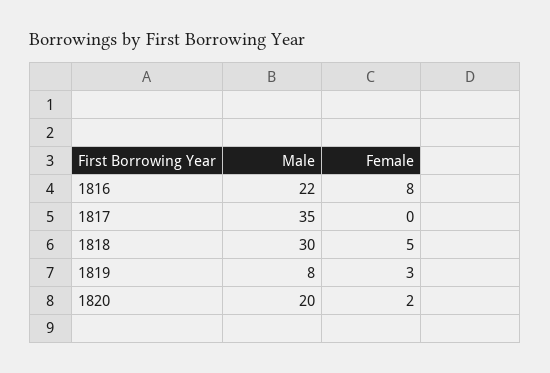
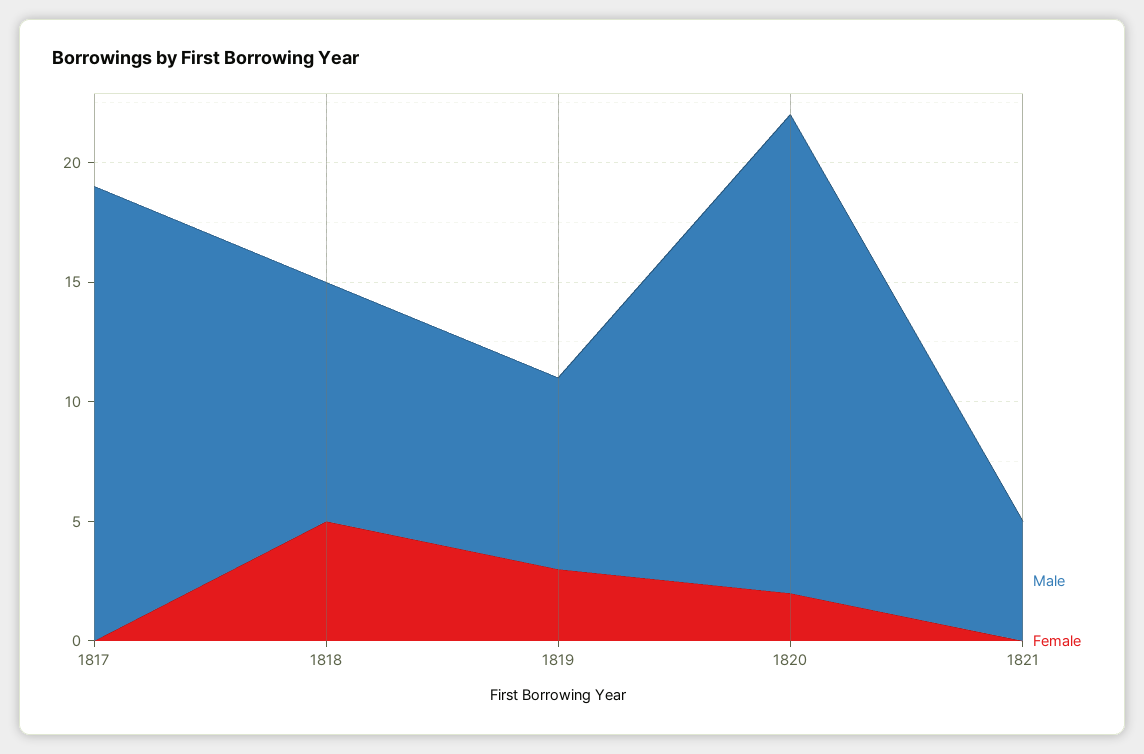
Male, 1816: 22 -> none
Female, 1816: 8 -> none
Male, 1817: 35 -> 19
Male, 1818: 30 -> 10
Male, 1821: none -> 5
Female, 1821: none -> 0

